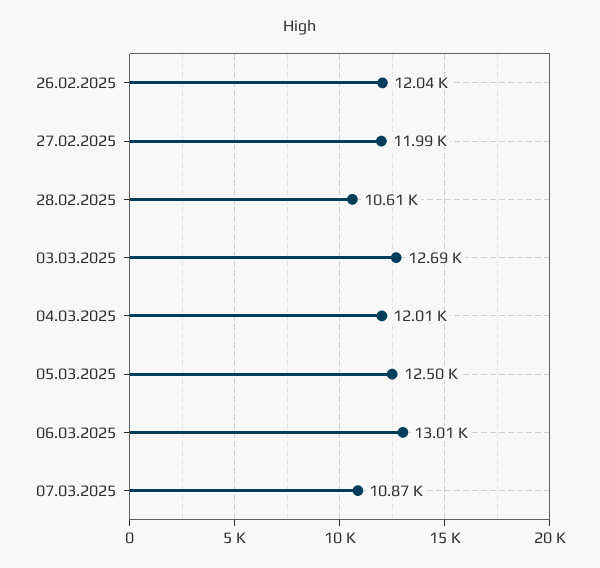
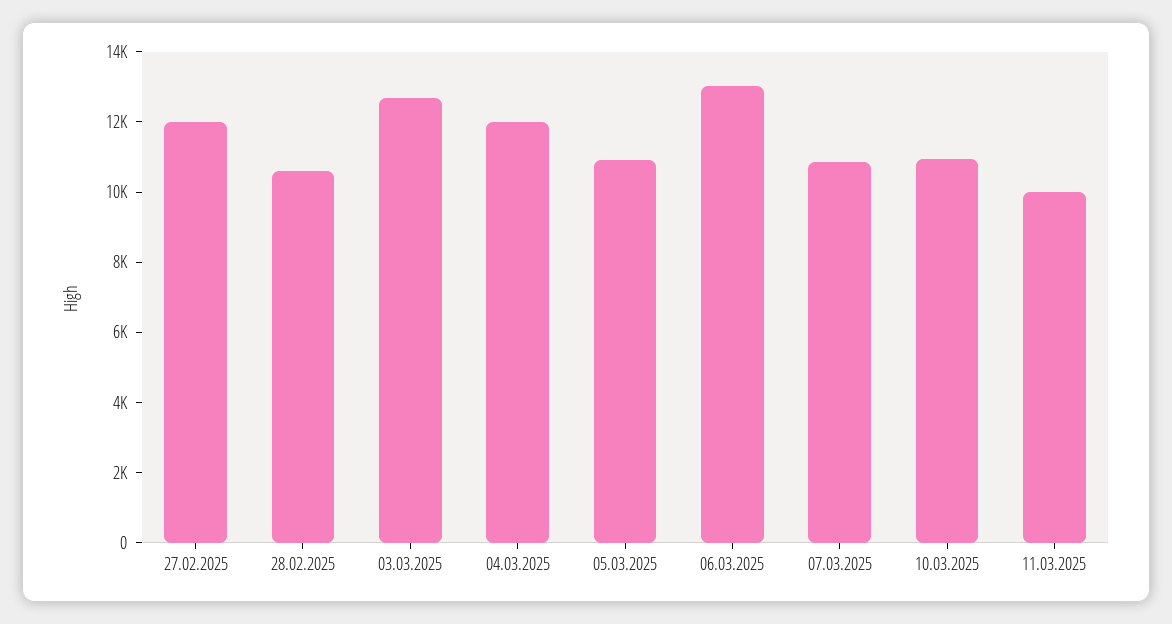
26.02.2025: 12040 -> none
05.03.2025: 12500 -> 11000
10.03.2025: none -> 11000
11.03.2025: none -> 10000

